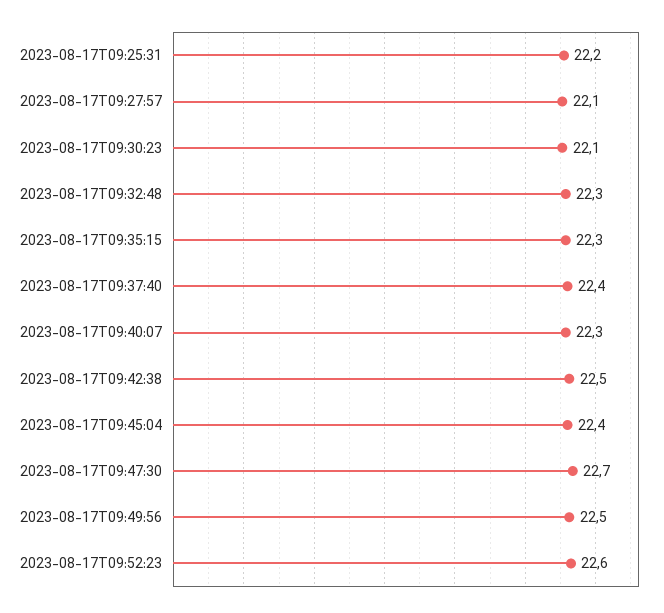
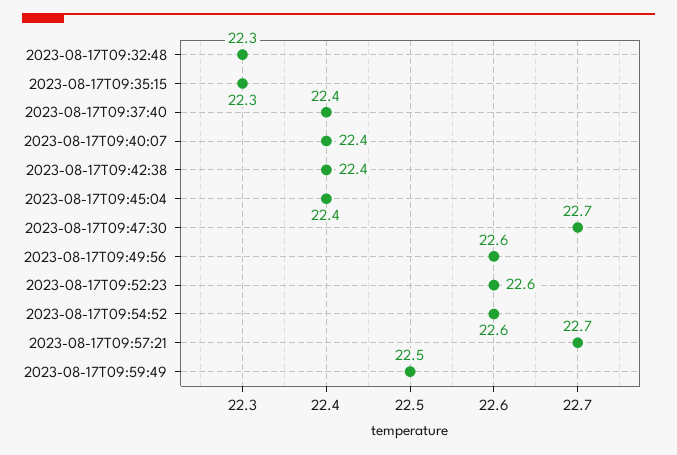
2023-08-17T09:25:31: 22.2 -> none
2023-08-17T09:27:57: 22.1 -> none
2023-08-17T09:30:23: 22.1 -> none
2023-08-17T09:40:07: 22.3 -> 22.4
2023-08-17T09:42:38: 22.5 -> 22.4
2023-08-17T09:49:56: 22.5 -> 22.6
2023-08-17T09:54:52: none -> 22.6
2023-08-17T09:57:21: none -> 22.7
2023-08-17T09:59:49: none -> 22.5

